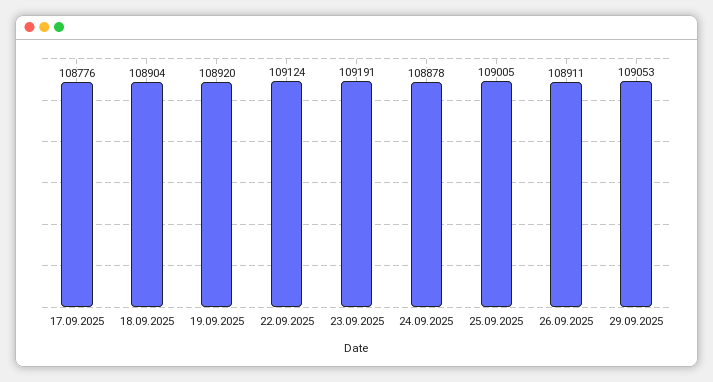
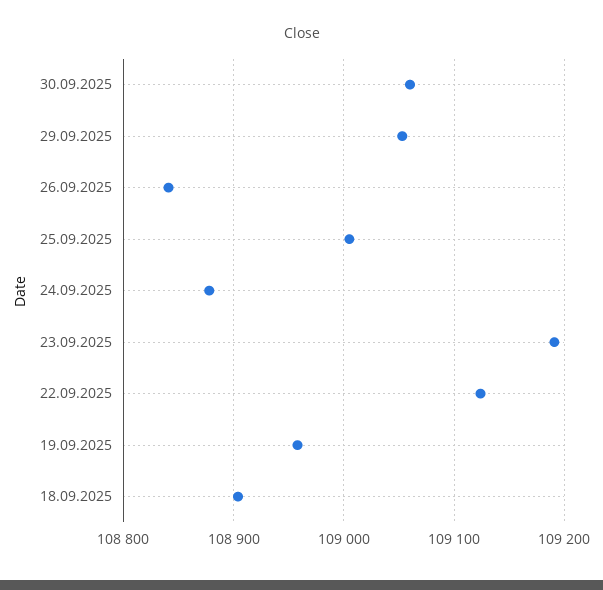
17.09.2025: 108776 -> none
19.09.2025: 108920 -> 108960
26.09.2025: 108911 -> 108840
30.09.2025: none -> 109060

